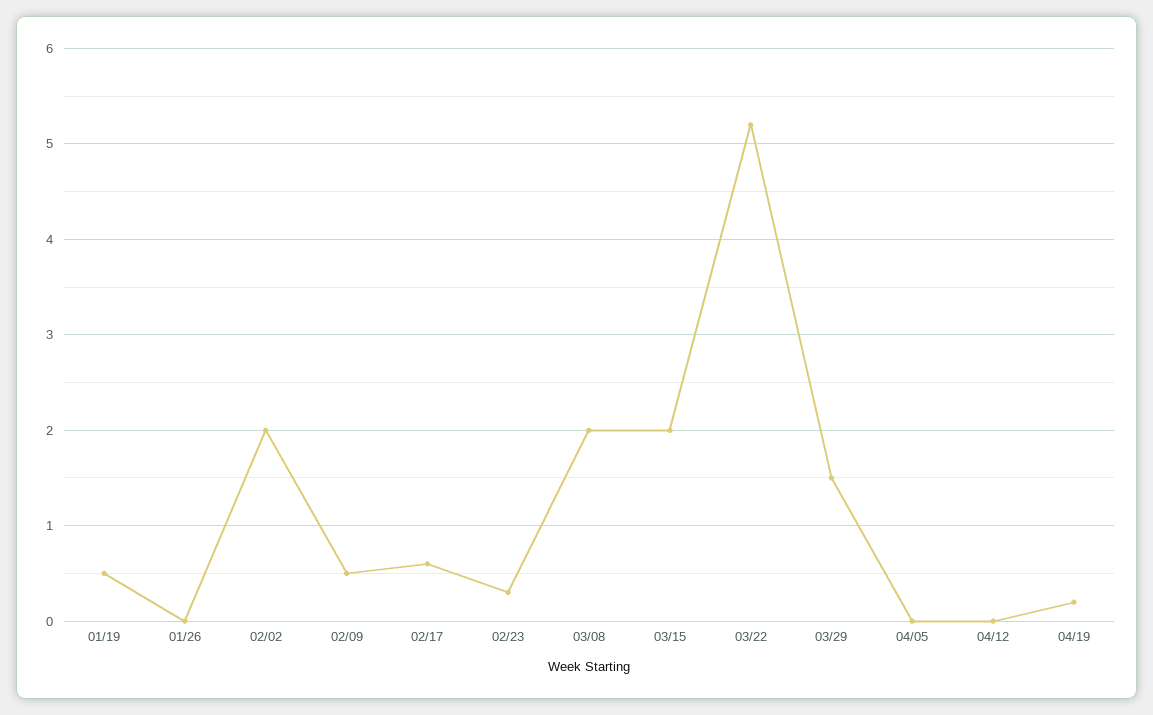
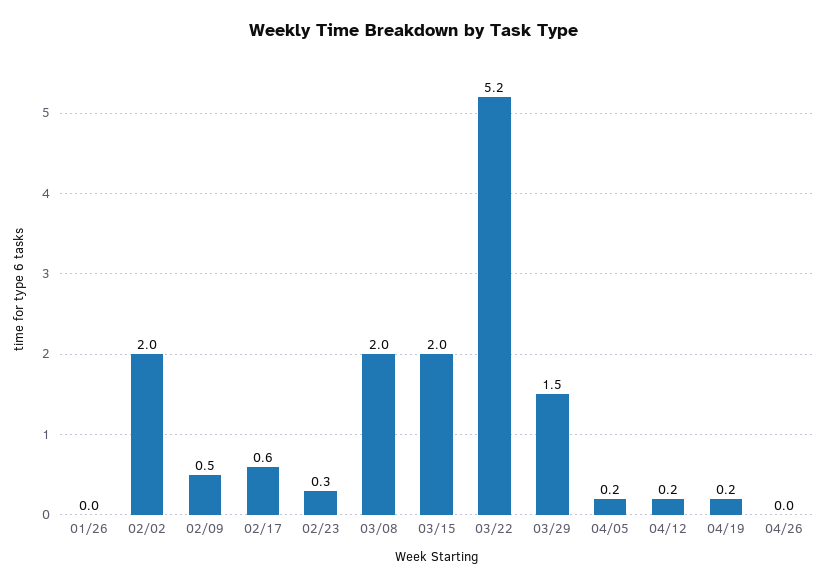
01/19: 0.5 -> none
04/05: 0 -> 0.2
04/12: 0 -> 0.2
04/26: none -> 0

